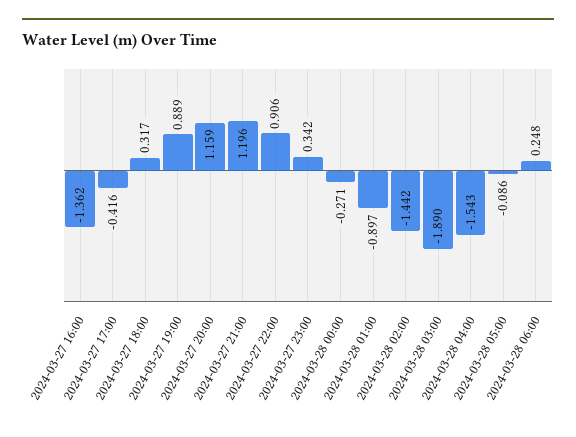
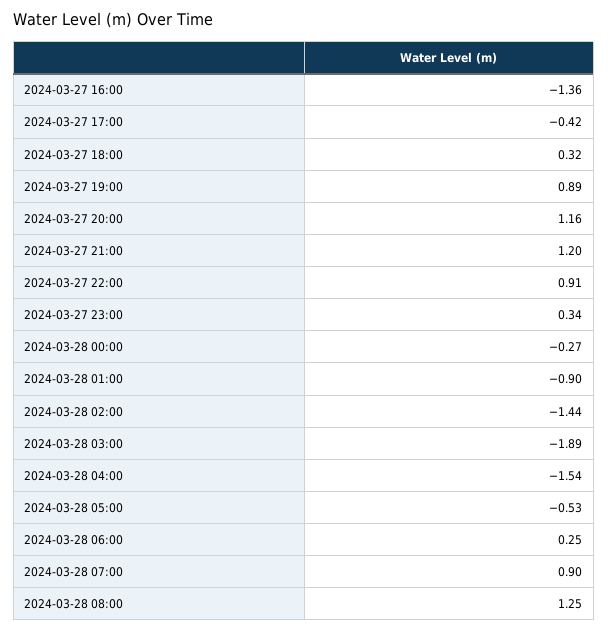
2024-03-28 05:00: -0.086 -> -0.53
2024-03-28 07:00: none -> 0.9
2024-03-28 08:00: none -> 1.25

